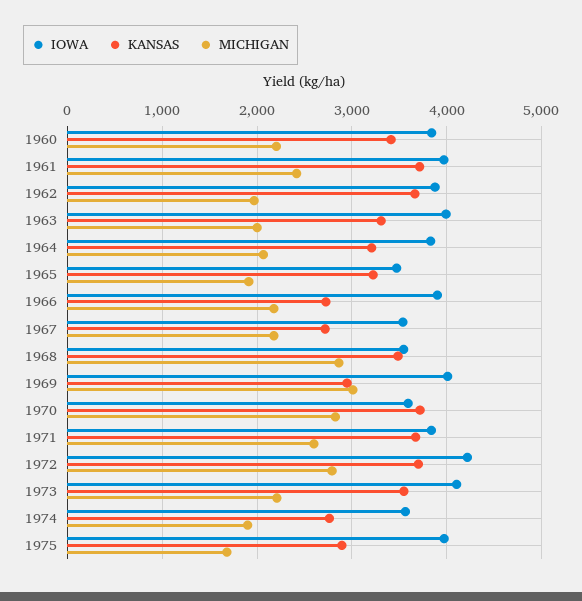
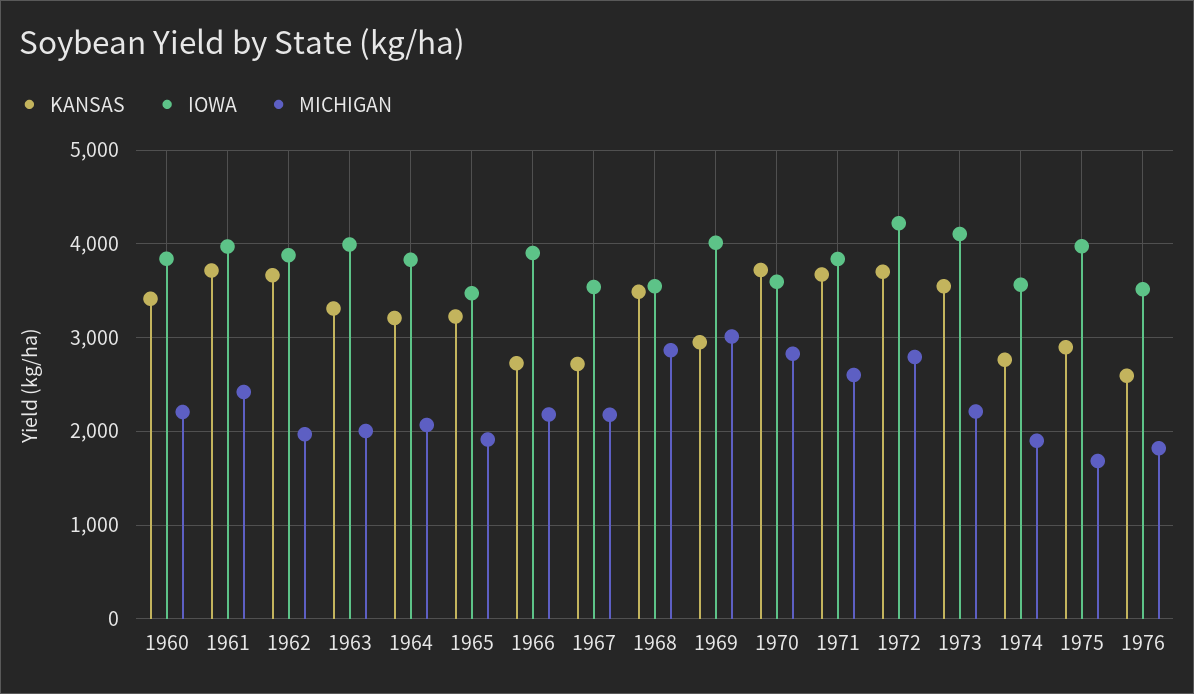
KANSAS, 1976: none -> 2600
IOWA, 1976: none -> 3500
MICHIGAN, 1976: none -> 1800

